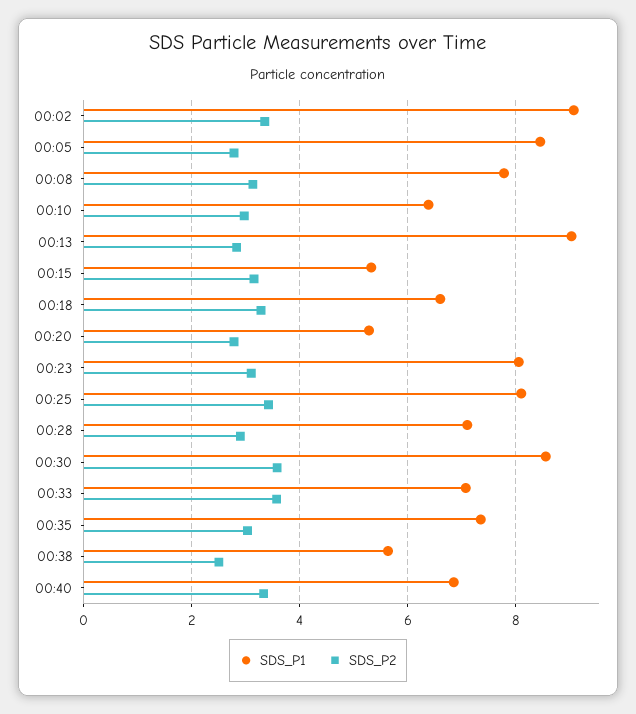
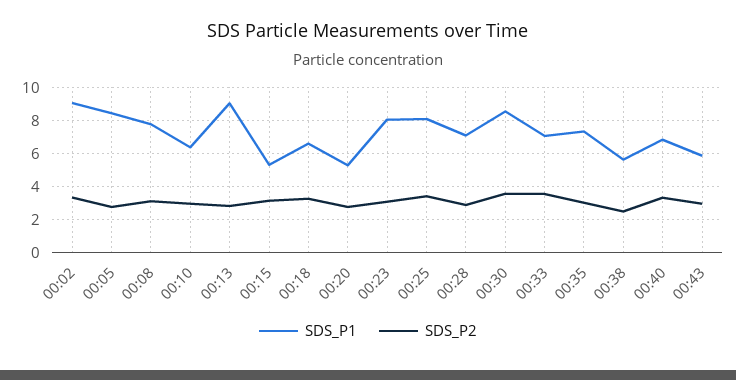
SDS_P1, 00:43: none -> 6
SDS_P2, 00:43: none -> 3

